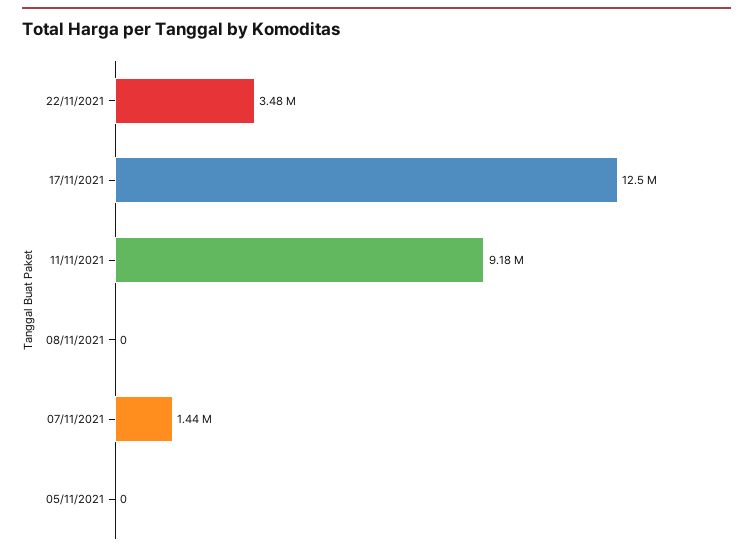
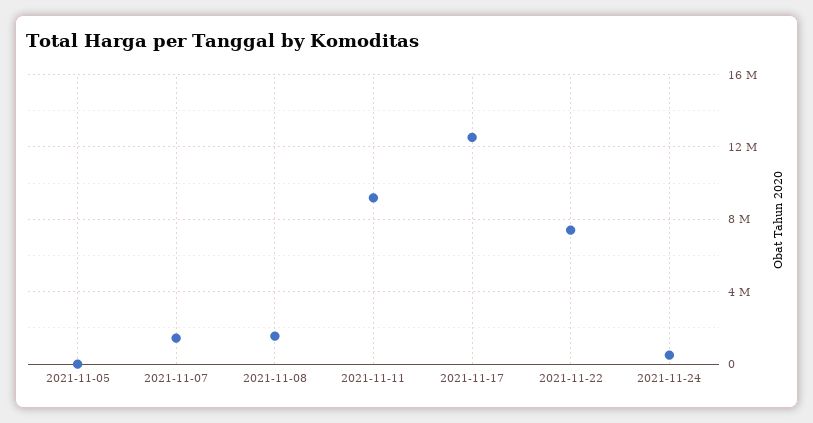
22/11/2021: 3480000 -> 7500000
08/11/2021: 0 -> 1500000
2021-11-24: none -> 500000

